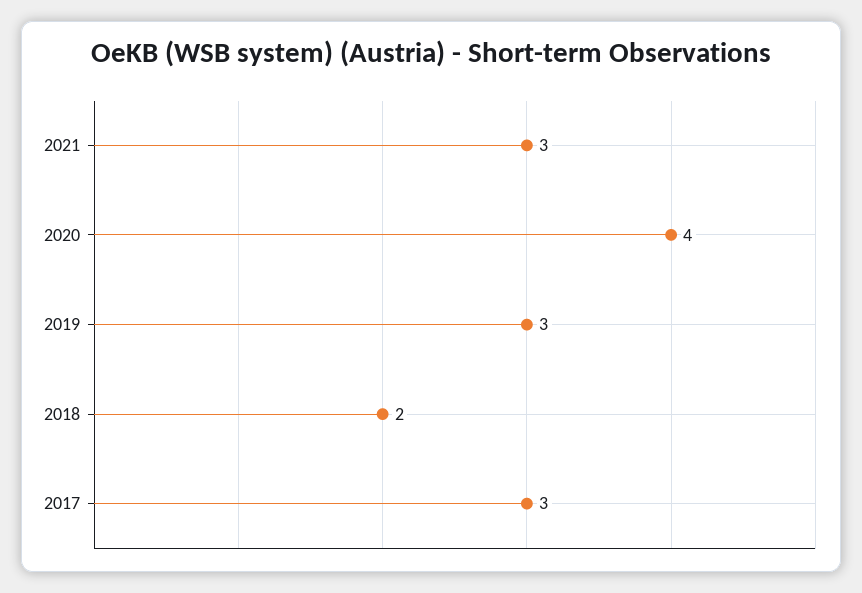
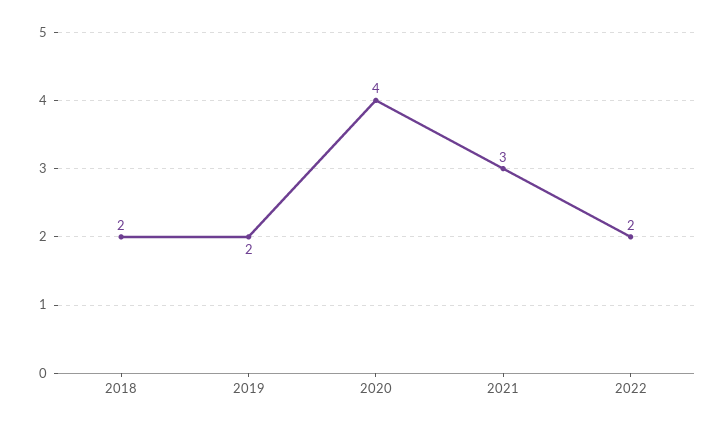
2019: 3 -> 2
2017: 3 -> none
2022: none -> 2

